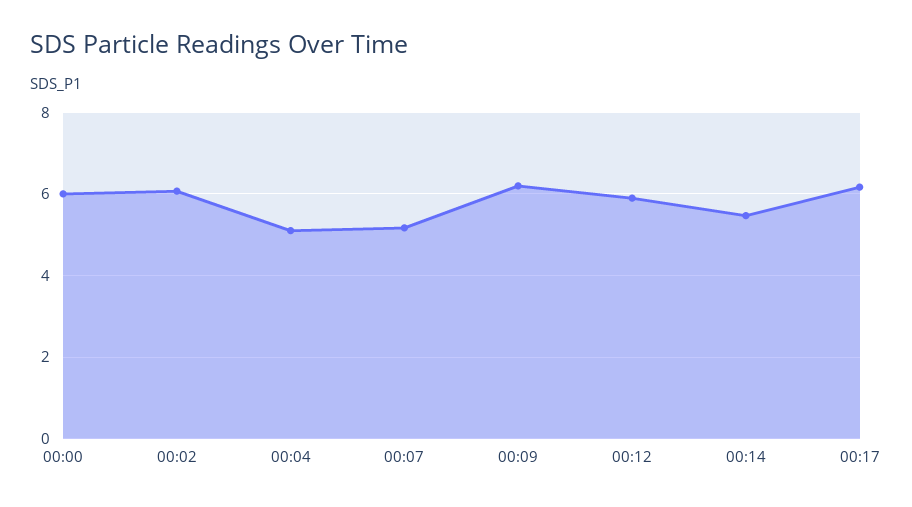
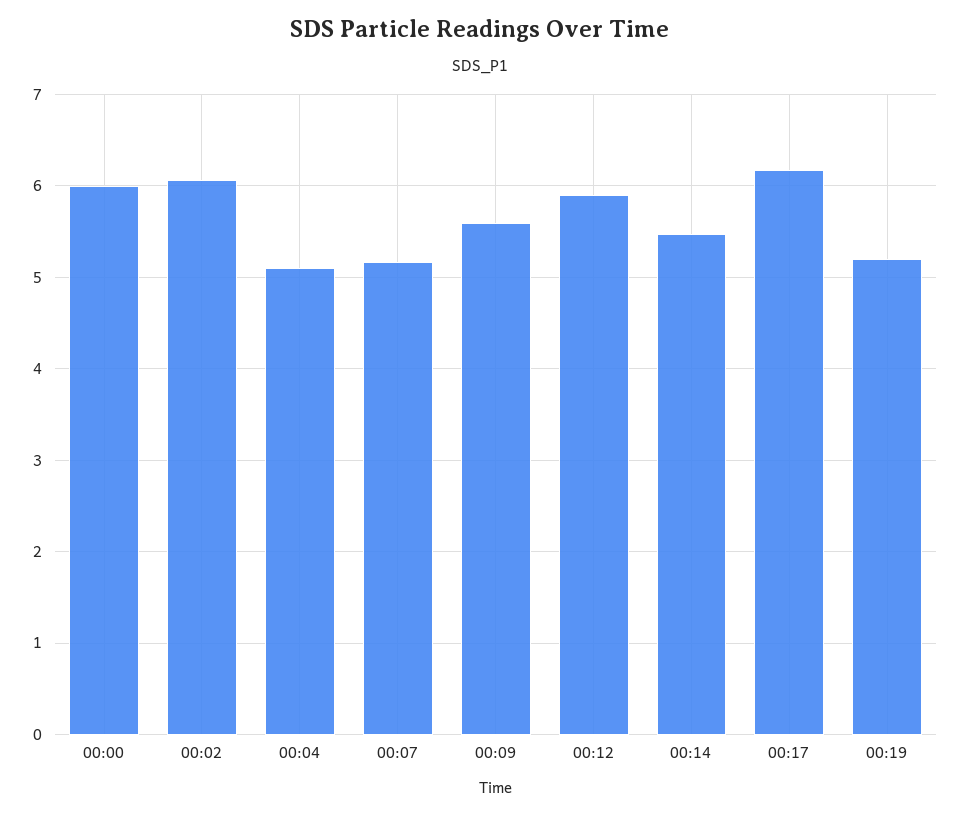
00:09: 6.2 -> 5.6
00:19: none -> 5.2

